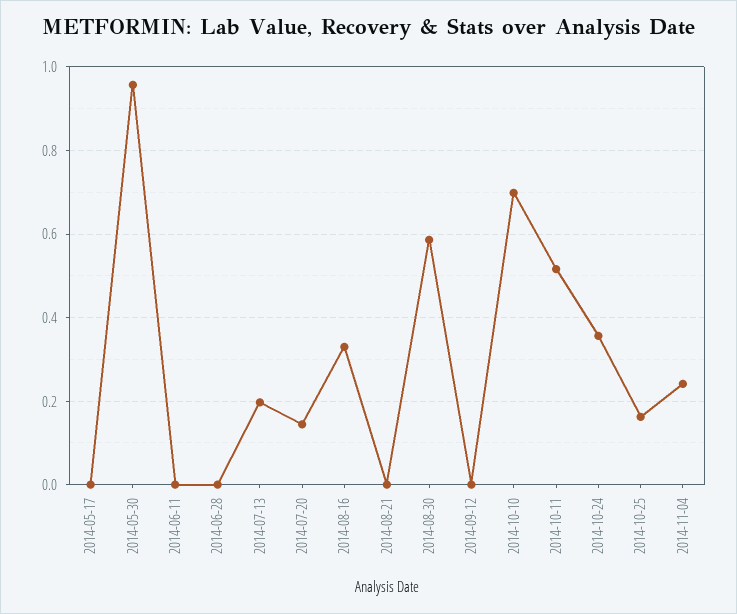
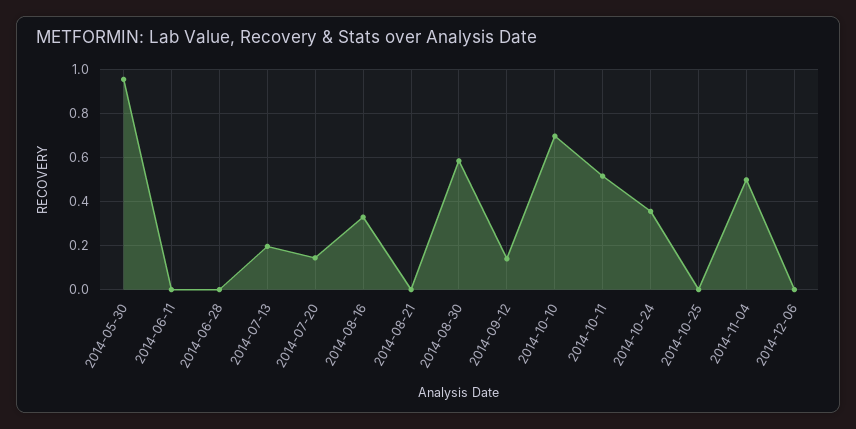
2014-05-17: 0 -> none
2014-09-12: 0 -> 0.15
2014-10-25: 0.16 -> 0
2014-11-04: 0.24 -> 0.5
2014-12-06: none -> 0

